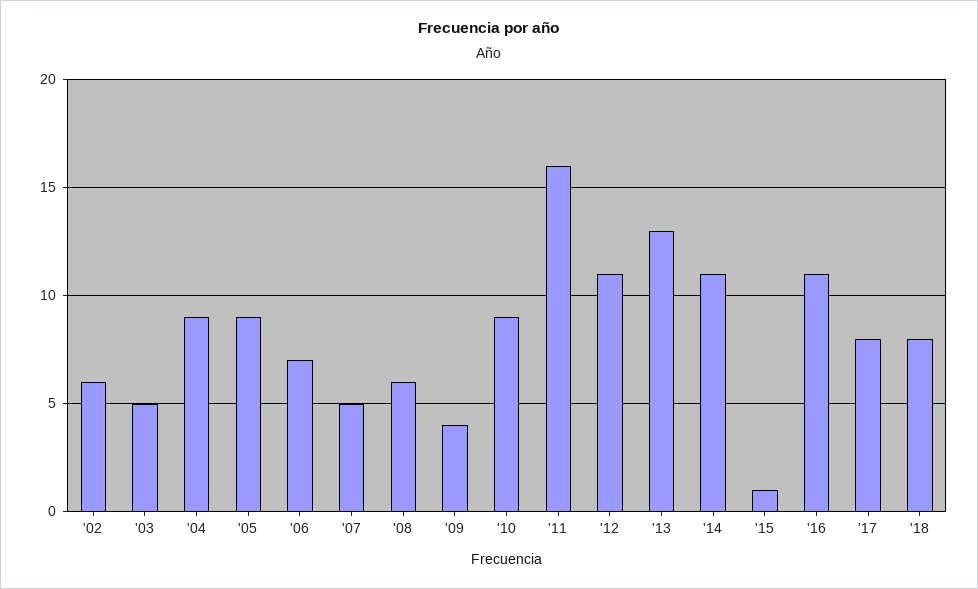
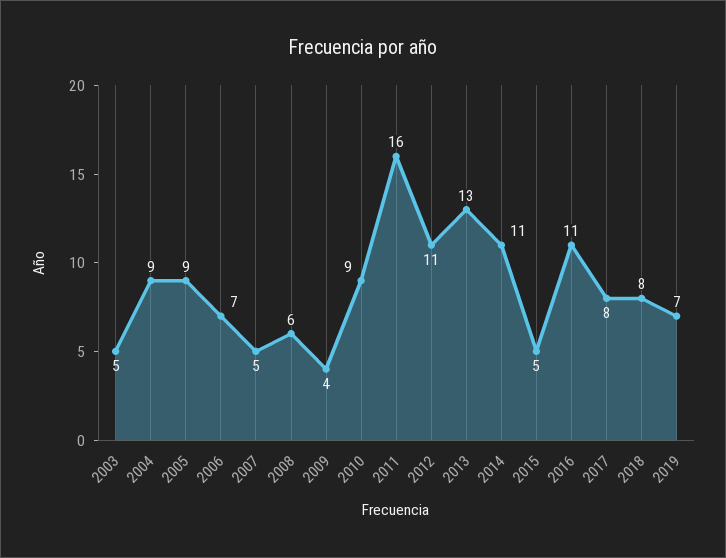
'02: 6 -> none
'15: 1 -> 5
2019: none -> 7

